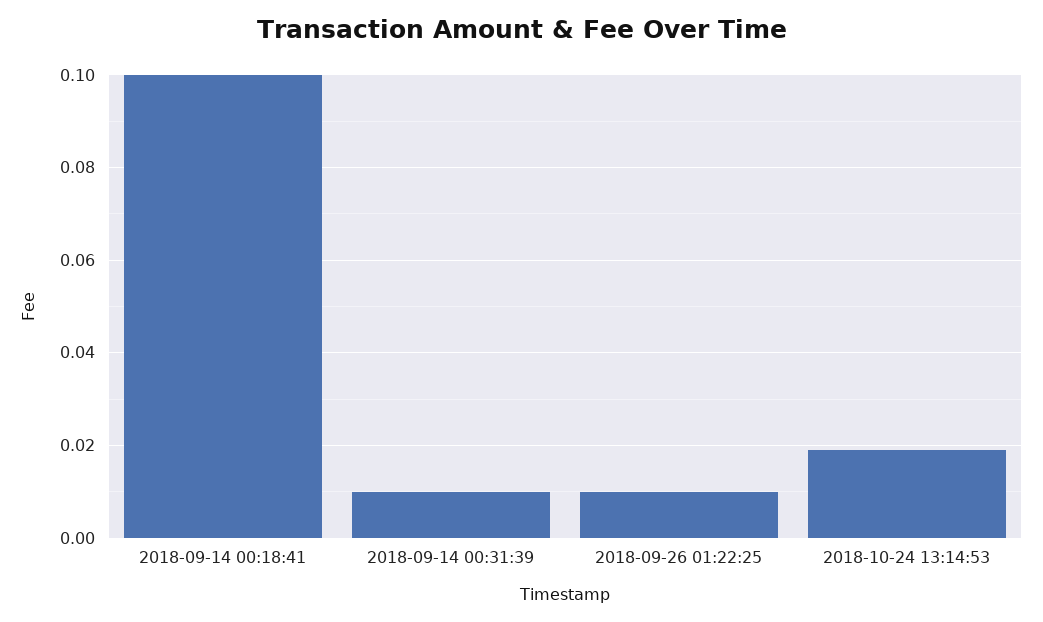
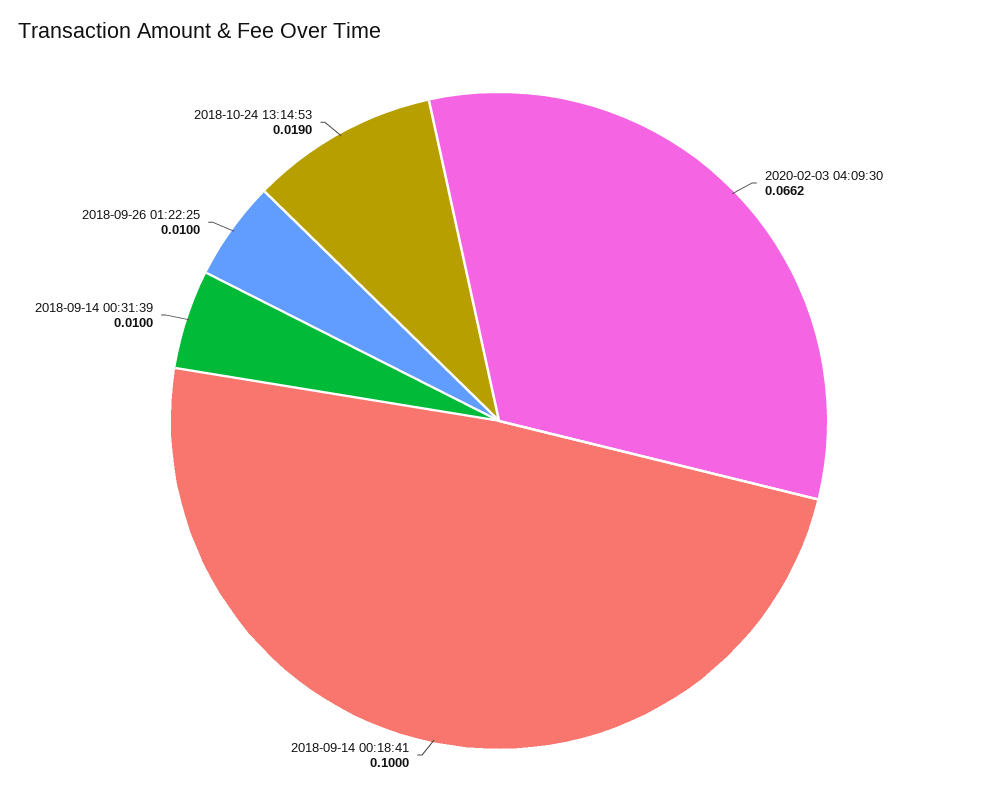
2020-02-03 04:09:30: none -> 0.0662

